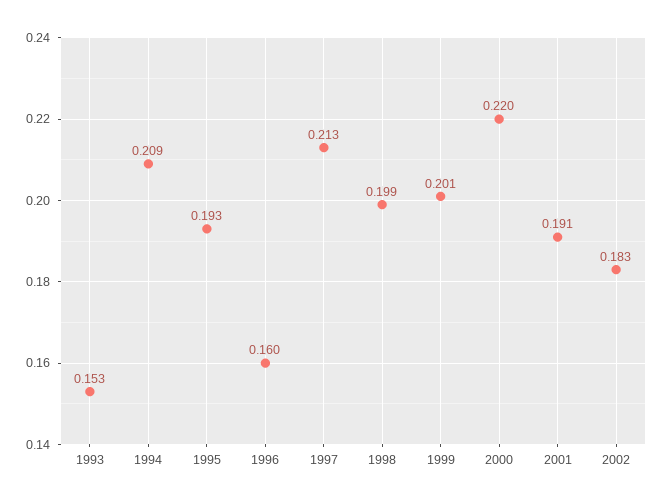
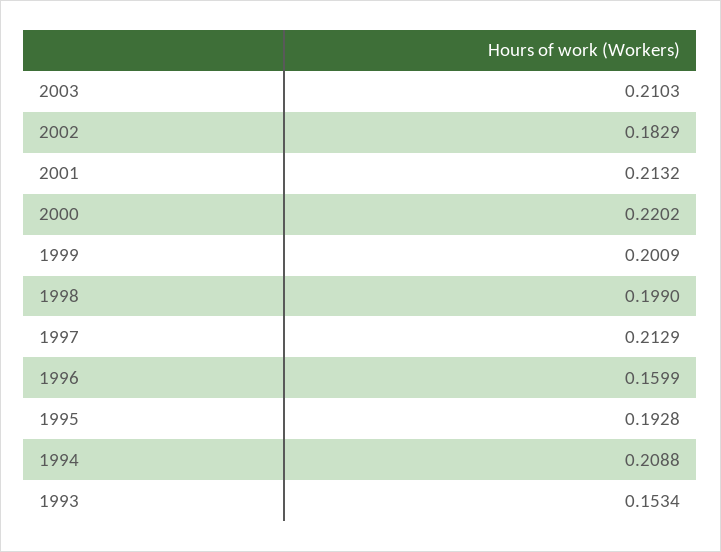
2001: 0.191 -> 0.2132
2003: none -> 0.2103

